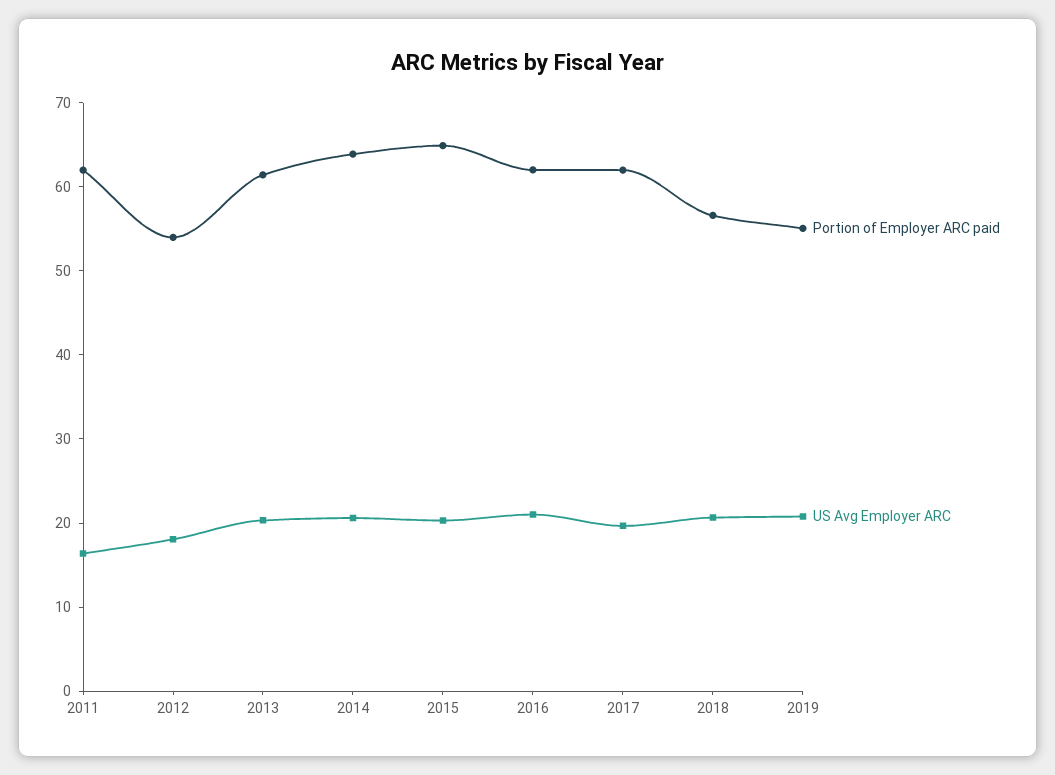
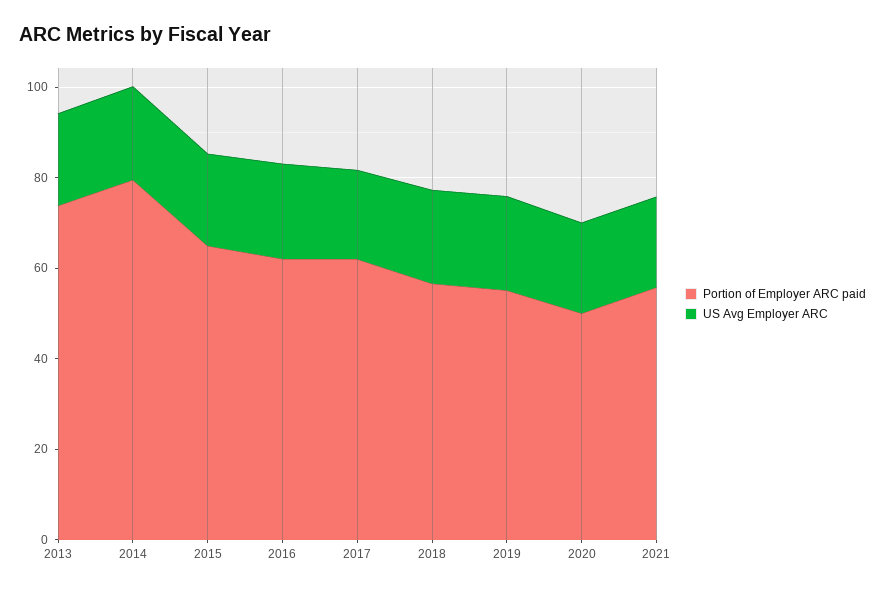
Portion of Employer ARC paid, 2011: 62 -> none
US Avg Employer ARC, 2011: 16 -> none
Portion of Employer ARC paid, 2012: 54 -> none
US Avg Employer ARC, 2012: 18 -> none
Portion of Employer ARC paid, 2013: 62 -> 75
Portion of Employer ARC paid, 2014: 64 -> 80
Portion of Employer ARC paid, 2020: none -> 50
US Avg Employer ARC, 2020: none -> 20
Portion of Employer ARC paid, 2021: none -> 55
US Avg Employer ARC, 2021: none -> 20

